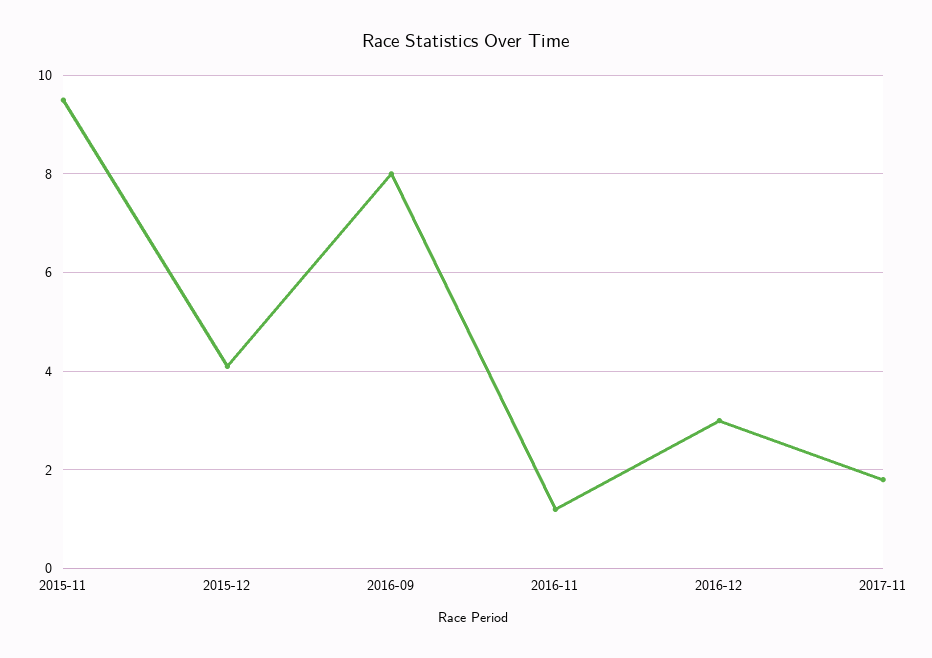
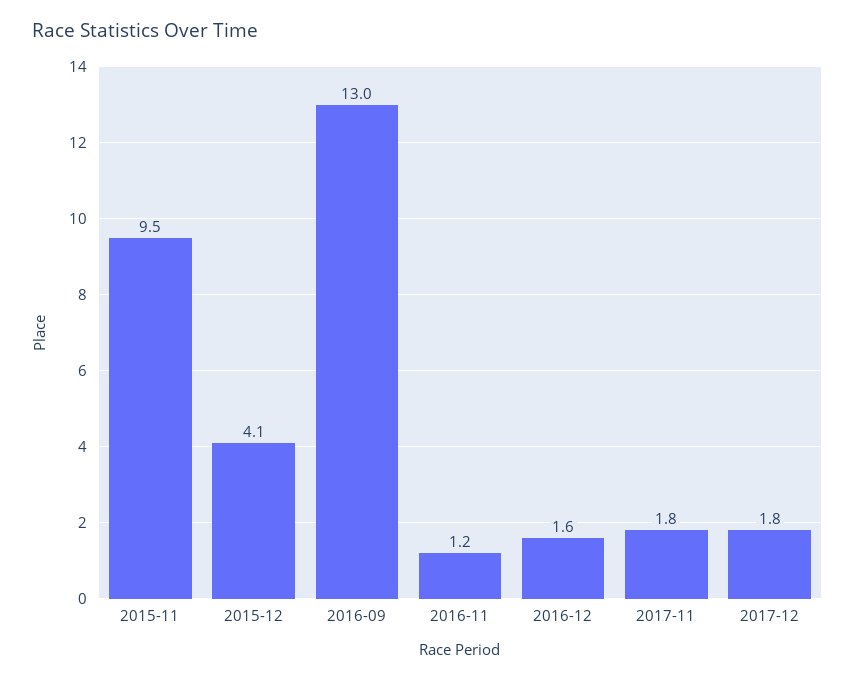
2016-09: 8 -> 13
2016-12: 3 -> 1.6
2017-12: none -> 1.8

